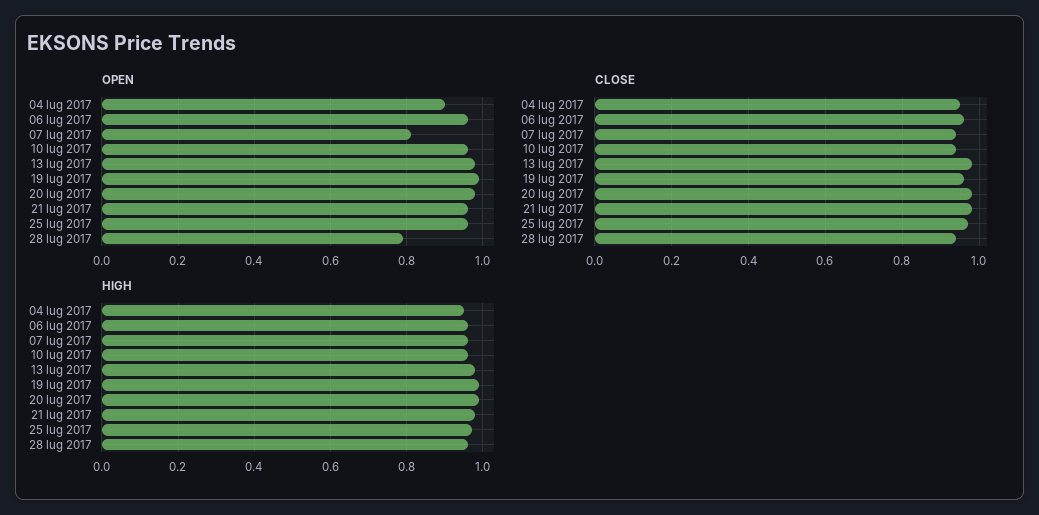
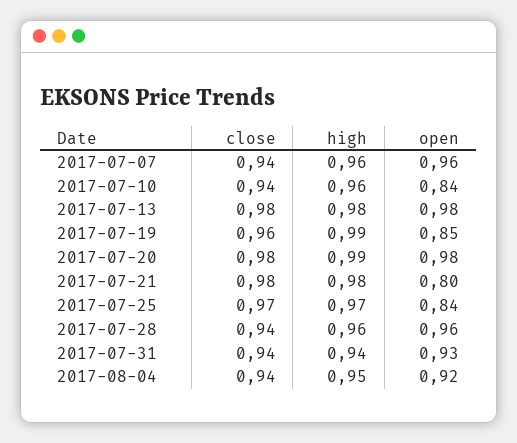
OPEN, 04 lug 2017: 0.9 -> none
OPEN, 06 lug 2017: 0.95 -> none
OPEN, 07 lug 2017: 0.8 -> 0.96
OPEN, 10 lug 2017: 0.95 -> 0.84
OPEN, 19 lug 2017: 1 -> 0.85
OPEN, 21 lug 2017: 0.95 -> 0.8
OPEN, 25 lug 2017: 0.95 -> 0.84
OPEN, 28 lug 2017: 0.8 -> 0.96
CLOSE, 04 lug 2017: 0.95 -> none
CLOSE, 06 lug 2017: 0.95 -> none
HIGH, 04 lug 2017: 0.95 -> none
HIGH, 06 lug 2017: 0.95 -> none
CLOSE, 2017-07-31: none -> 0.94
HIGH, 2017-07-31: none -> 0.94
OPEN, 2017-07-31: none -> 0.93
CLOSE, 2017-08-04: none -> 0.94
HIGH, 2017-08-04: none -> 0.95
OPEN, 2017-08-04: none -> 0.92

